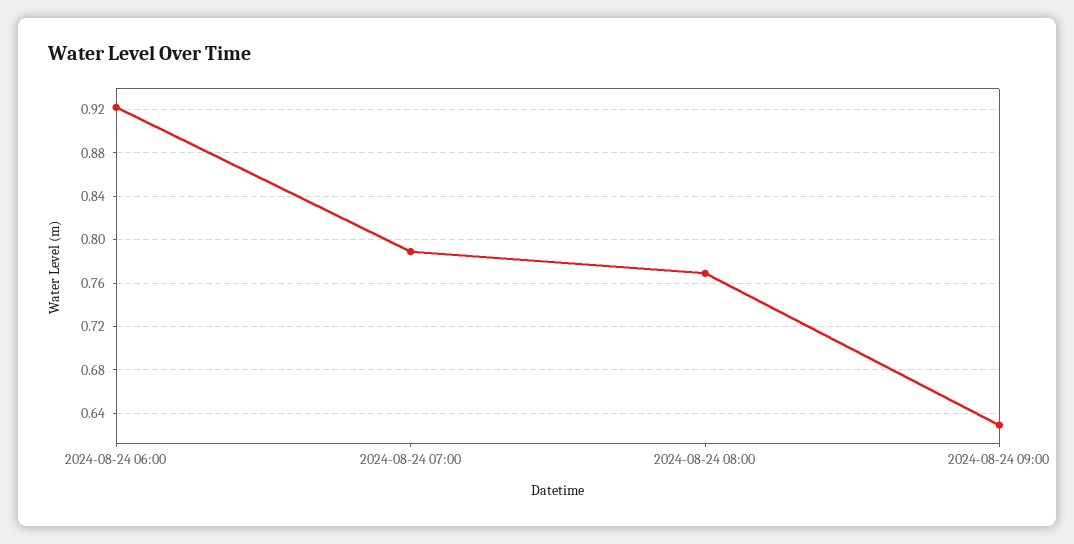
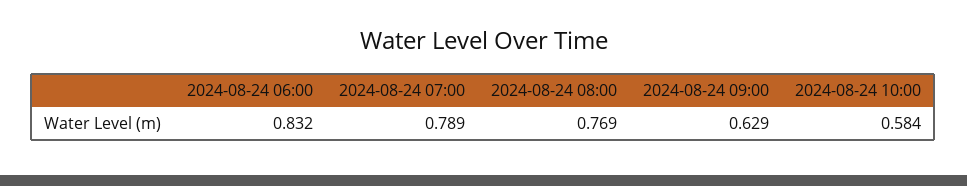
2024-08-24 06:00: 0.92 -> 0.832
2024-08-24 10:00: none -> 0.584

